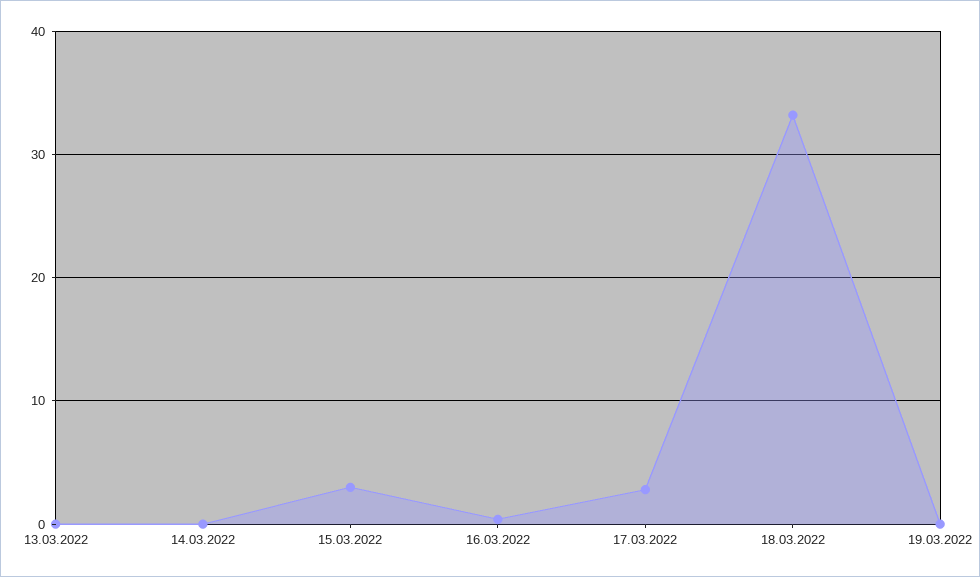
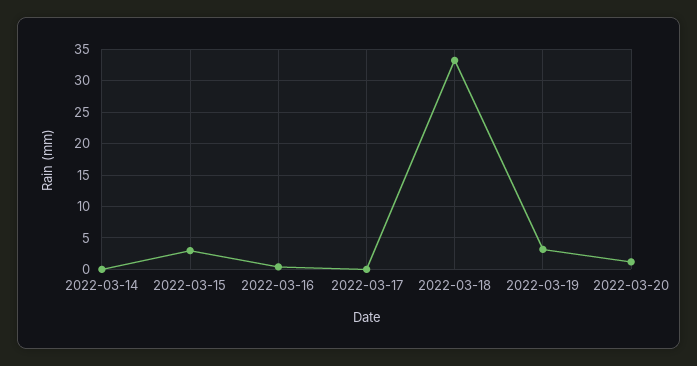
13.03.2022: 0 -> none
17.03.2022: 3 -> 0
19.03.2022: 0 -> 3
2022-03-20: none -> 1

